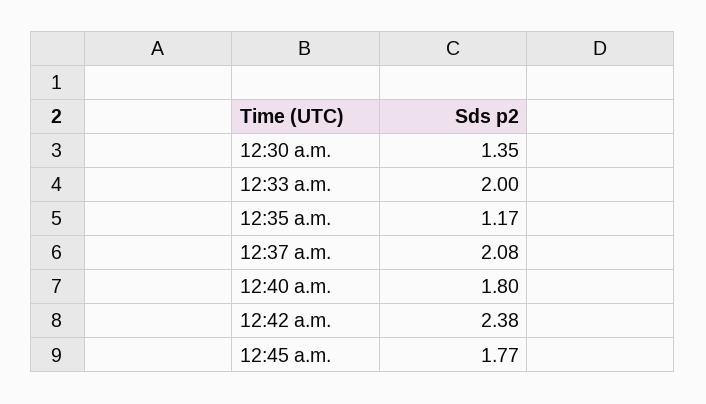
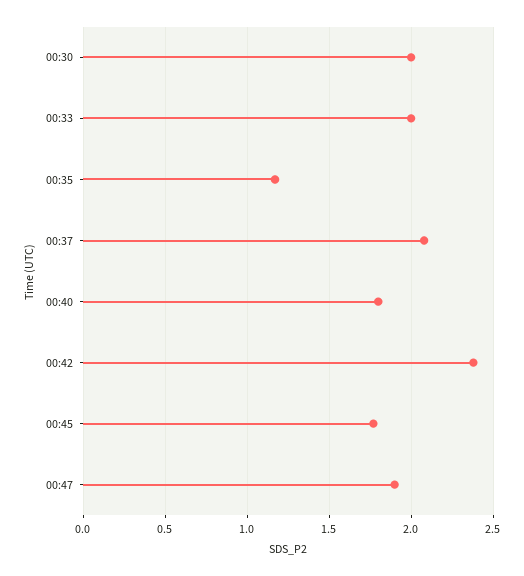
12:30 a.m.: 1.35 -> 2
00:47: none -> 1.9

